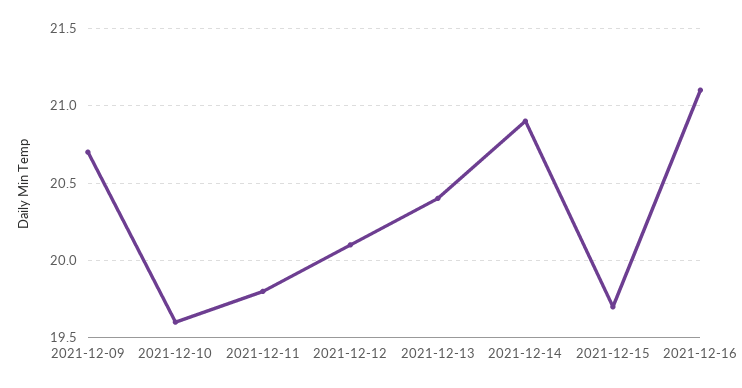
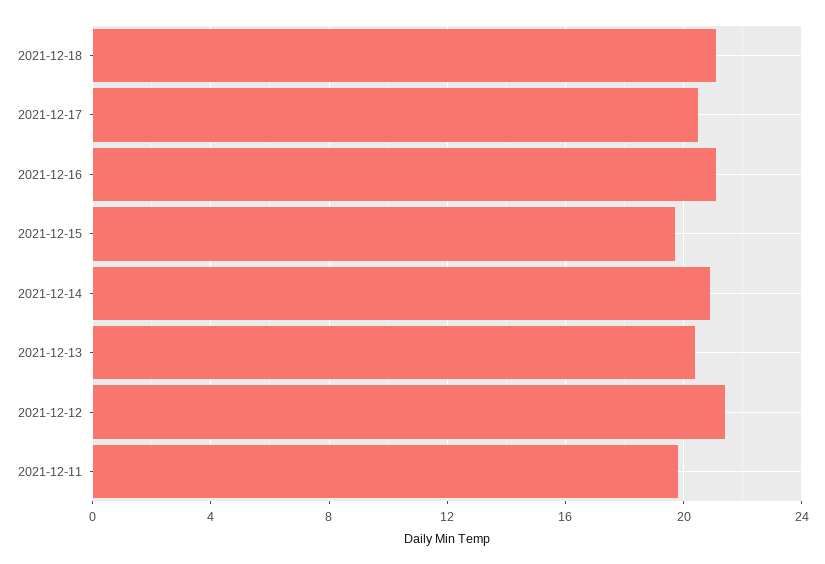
2021-12-09: 20.7 -> none
2021-12-10: 19.6 -> none
2021-12-12: 20.1 -> 21.5
2021-12-18: none -> 21
2021-12-17: none -> 20.5

